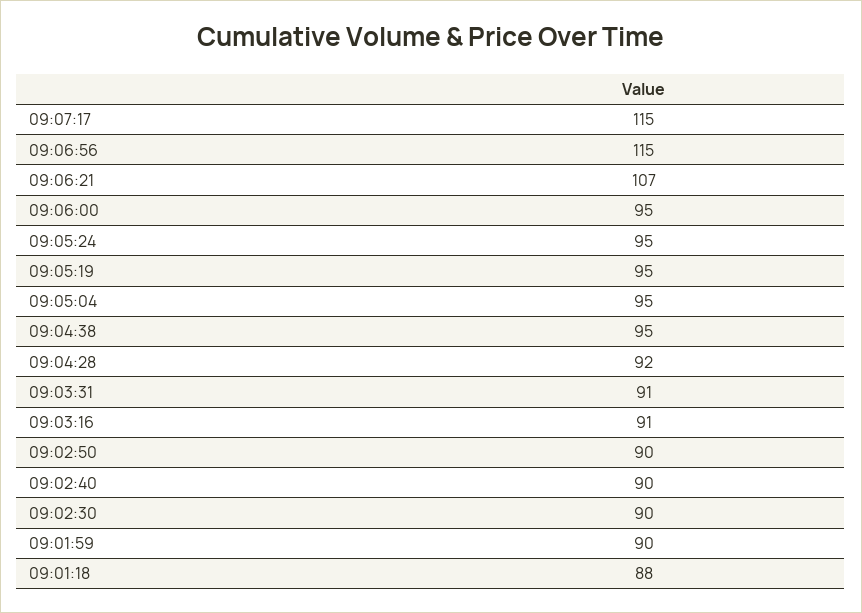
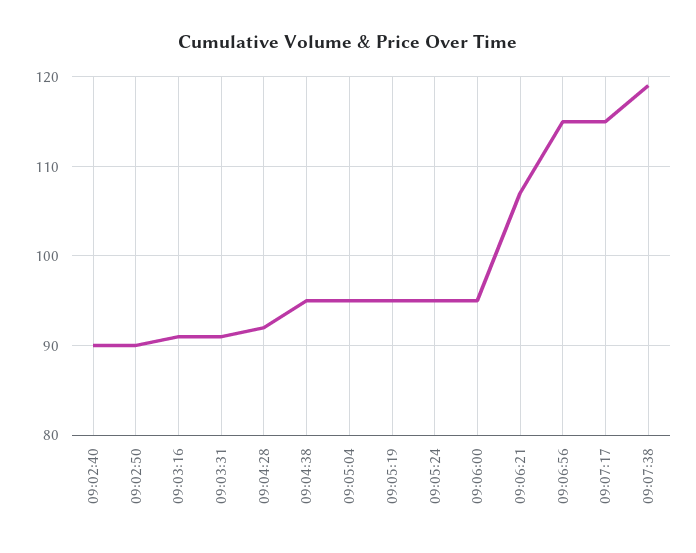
09:02:30: 90 -> none
09:01:59: 90 -> none
09:01:18: 88 -> none
09:07:38: none -> 119

